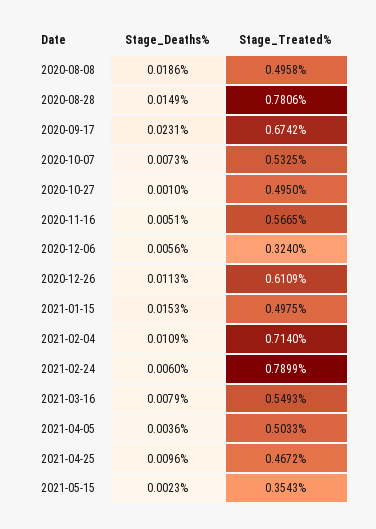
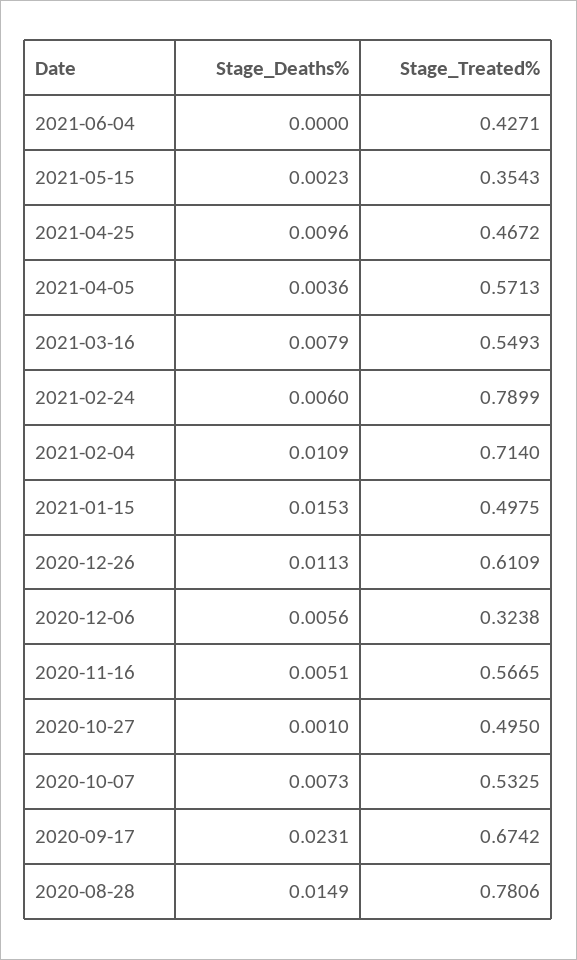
Stage_Deaths%, 2020-08-08: 0.0186 -> none
Stage_Treated%, 2020-08-08: 0.4958 -> none
Stage_Treated%, 2020-12-06: 0.324 -> 0.3238
Stage_Treated%, 2021-04-05: 0.5033 -> 0.5713
Stage_Deaths%, 2021-06-04: none -> 0
Stage_Treated%, 2021-06-04: none -> 0.4271

